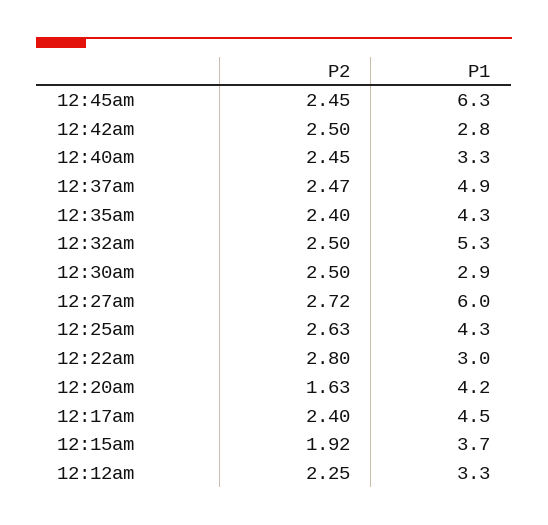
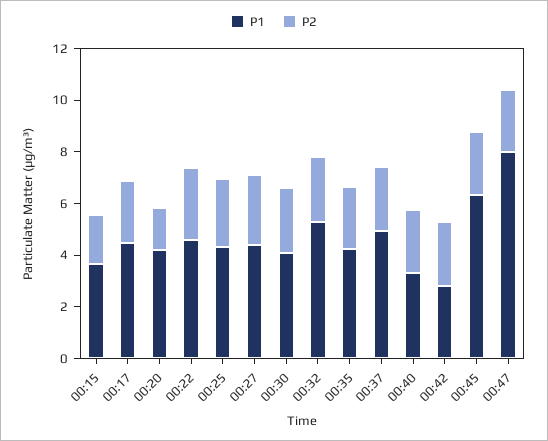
P1, 12:30am: 2.9 -> 4
P1, 12:27am: 6 -> 4.5
P1, 12:22am: 3 -> 4.5
P2, 12:12am: 2.25 -> none
P1, 12:12am: 3.3 -> none
P1, 00:47: none -> 8
P2, 00:47: none -> 2.5

